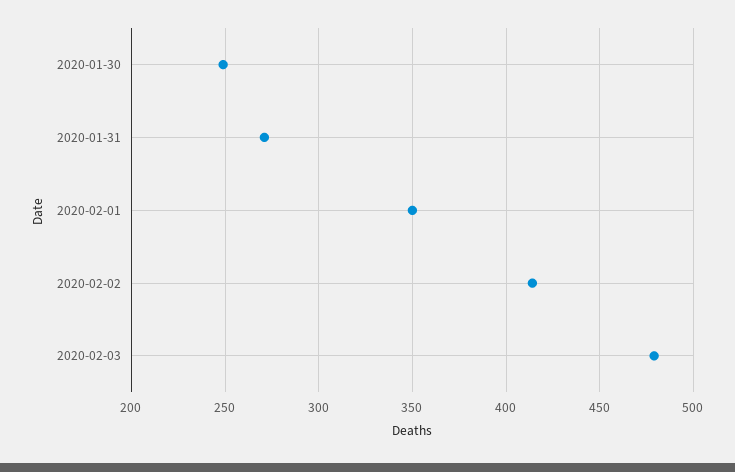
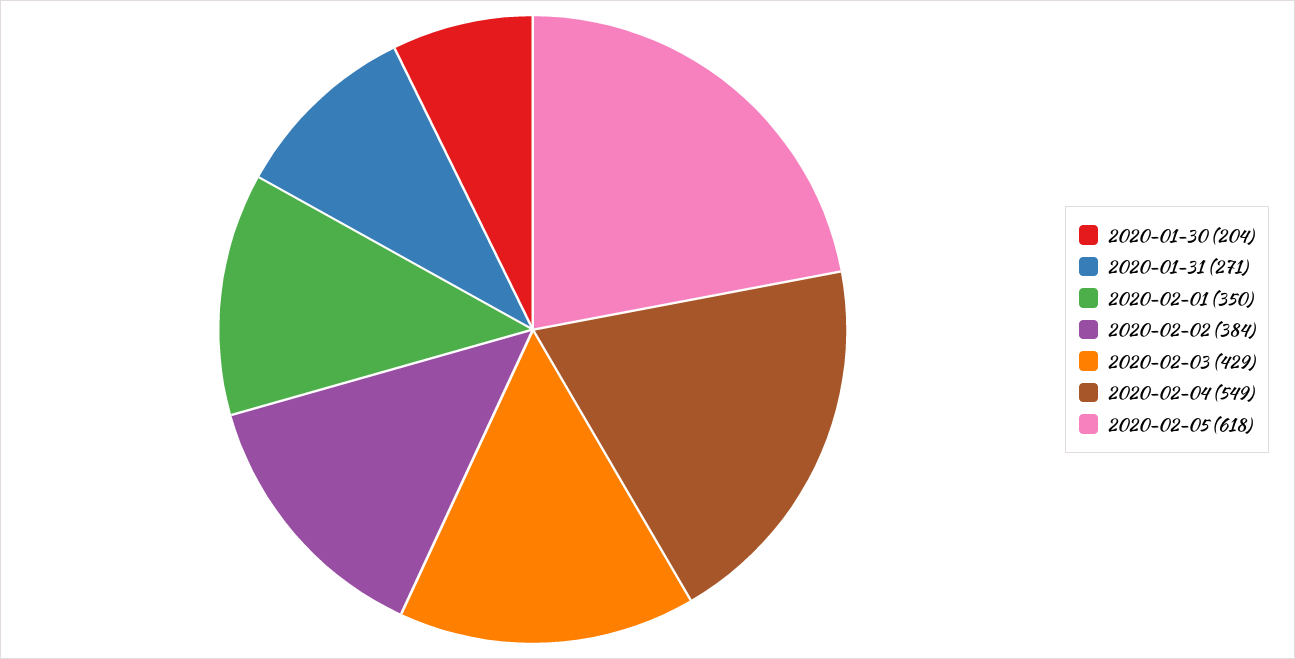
2020-01-30: 250 -> 204
2020-02-02: 415 -> 384
2020-02-03: 480 -> 429
2020-02-04: none -> 549
2020-02-05: none -> 618

